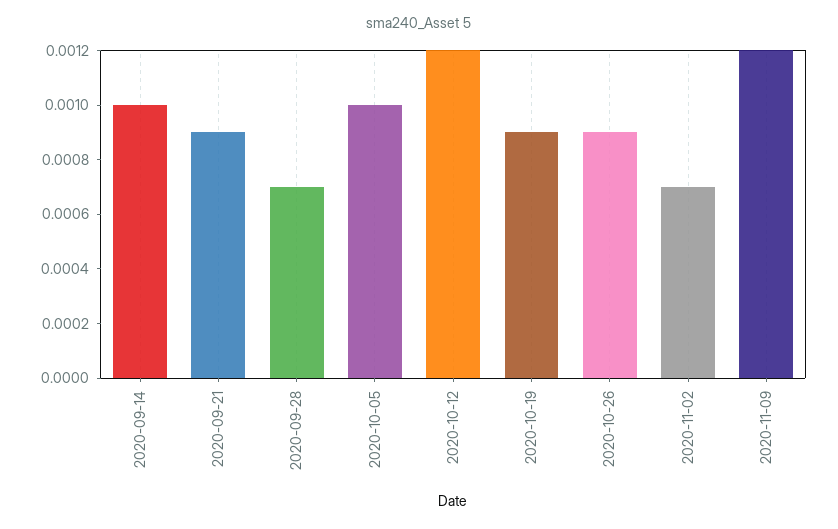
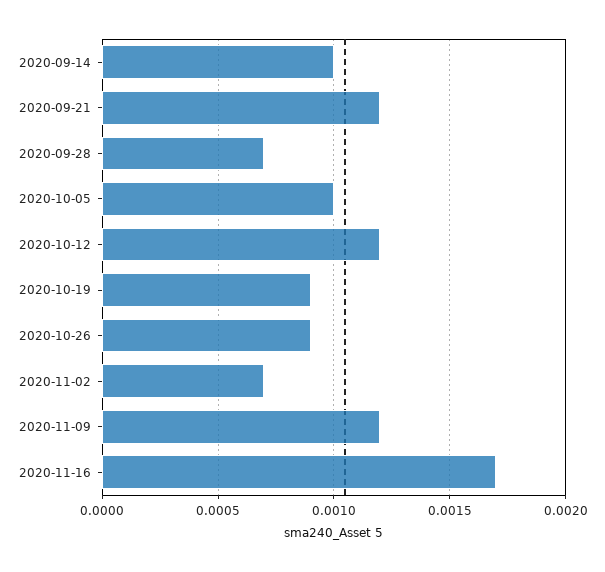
2020-09-21: 0.0009 -> 0.0012
2020-11-16: none -> 0.0017

